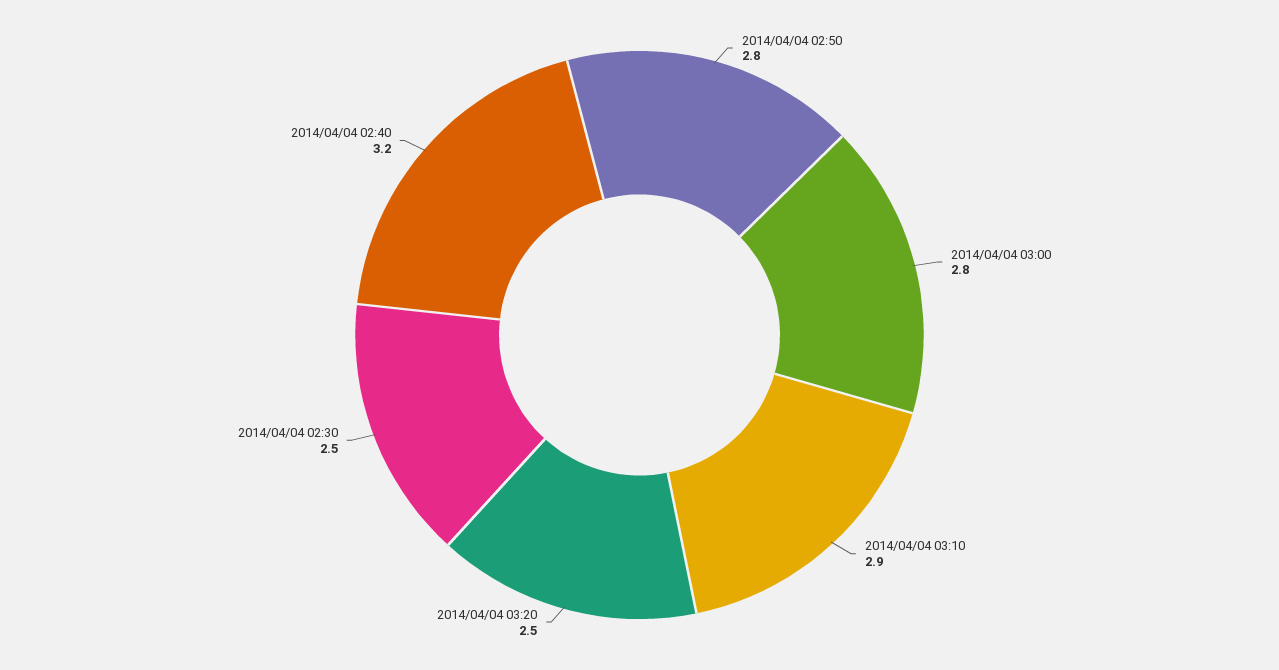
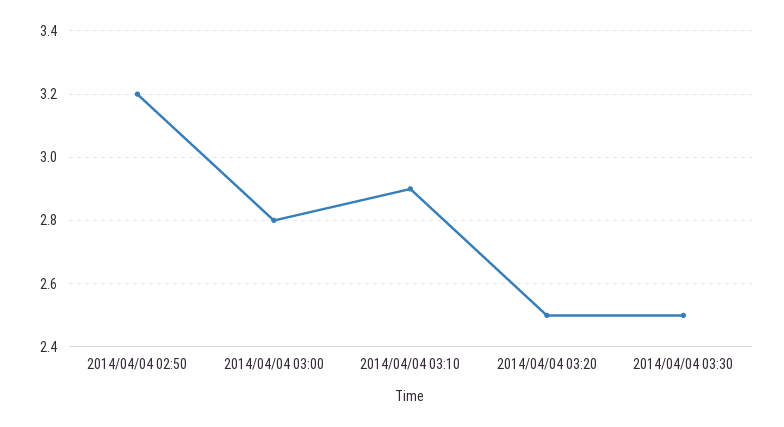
2014/04/04 02:50: 2.8 -> 3.2
2014/04/04 02:30: 2.5 -> none
2014/04/04 02:40: 3.2 -> none
2014/04/04 03:30: none -> 2.5

